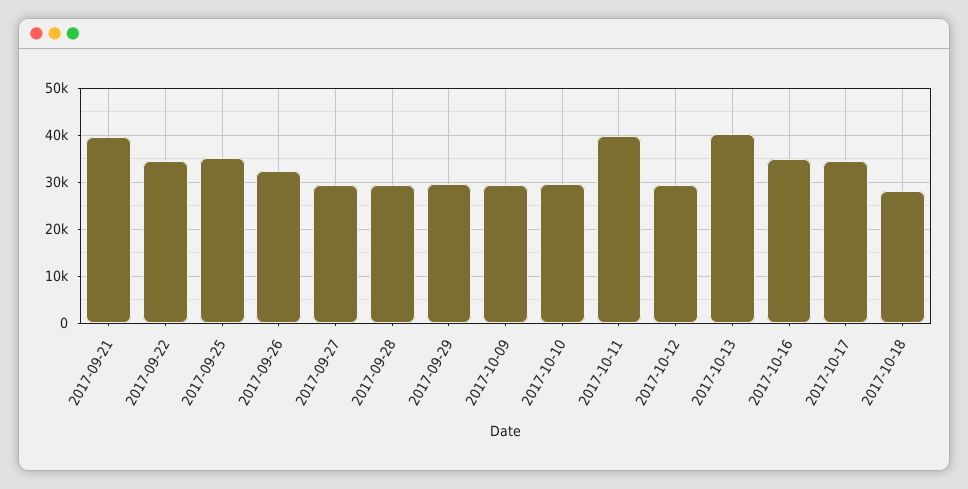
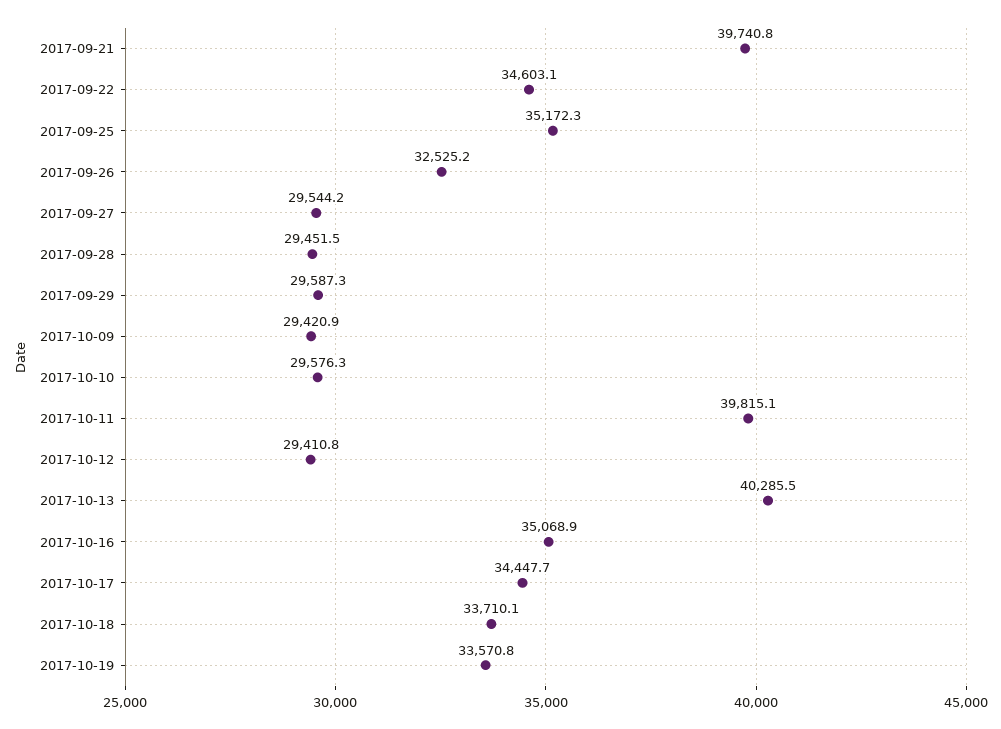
2017-10-18: 28000 -> 33710.1
2017-10-19: none -> 33570.8

